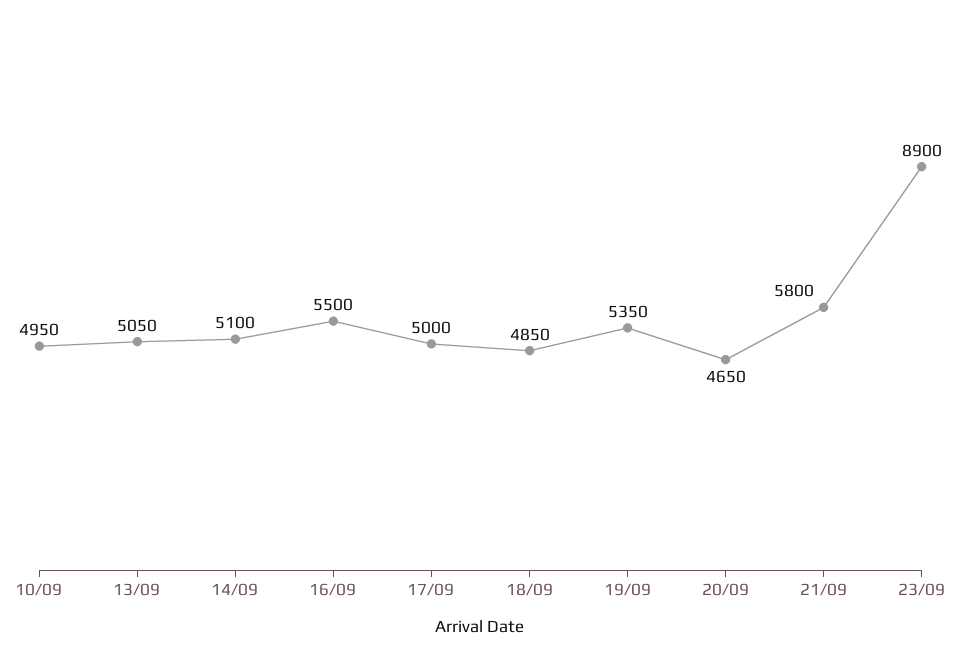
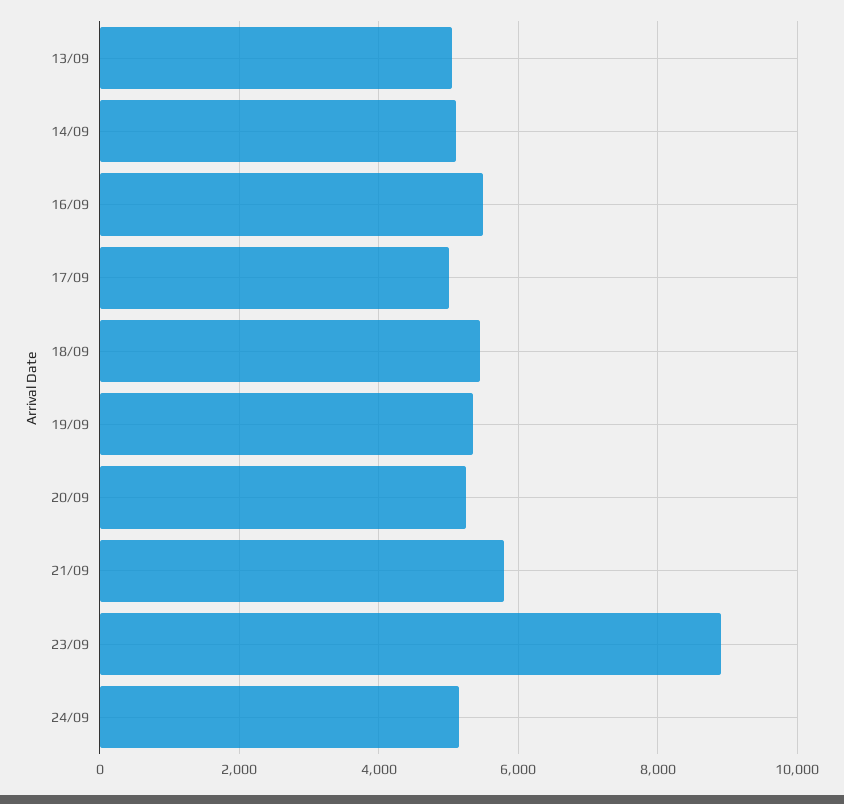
10/09: 4950 -> none
18/09: 4850 -> 5400
20/09: 4650 -> 5200
24/09: none -> 5200

